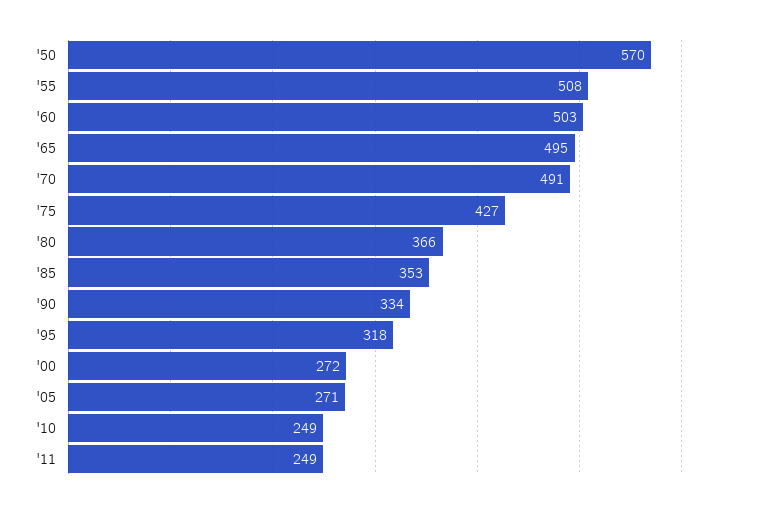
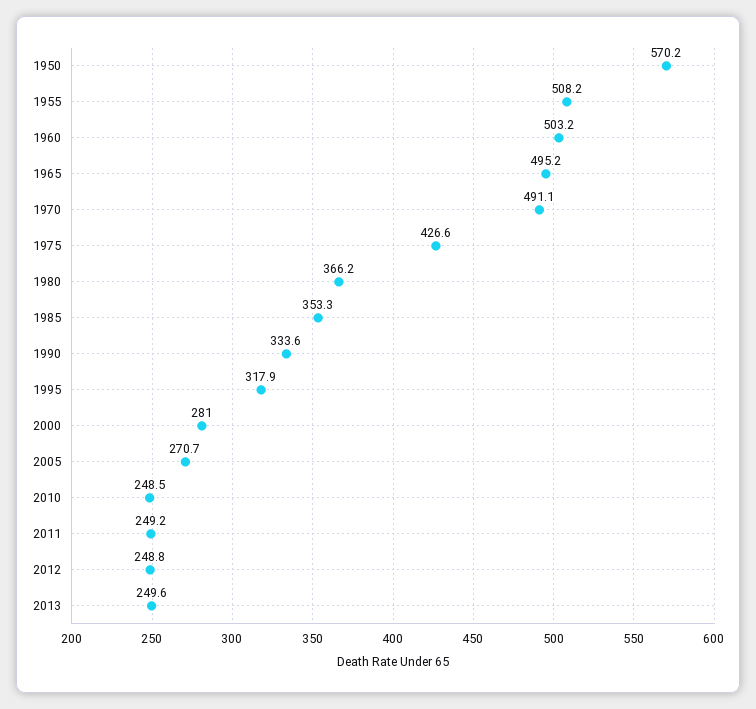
'00: 272 -> 281
2012: none -> 248.8
2013: none -> 249.6

